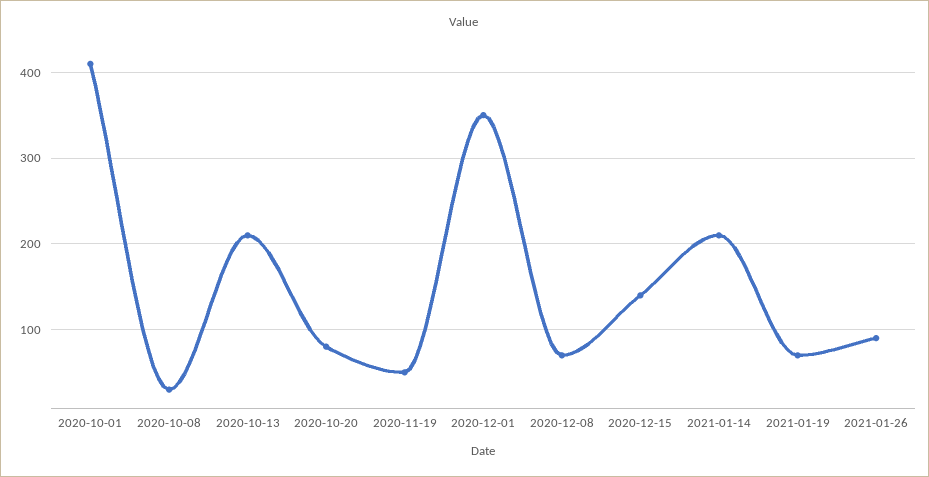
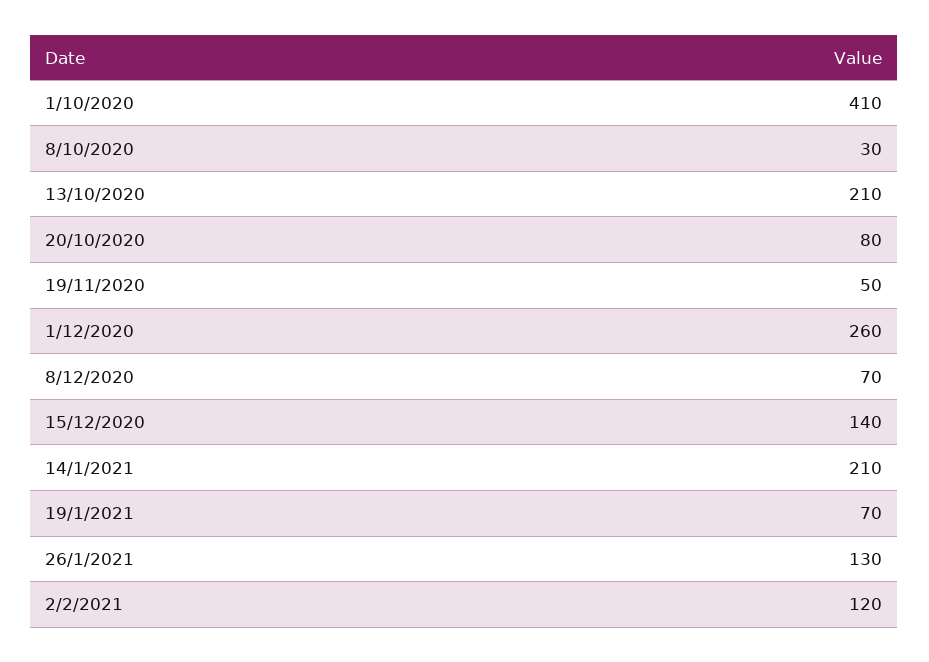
2020-12-01: 350 -> 260
2021-01-26: 90 -> 130
2/2/2021: none -> 120

